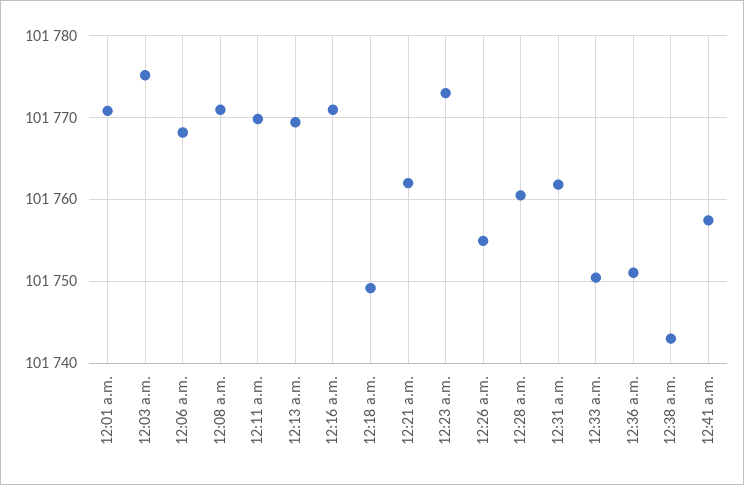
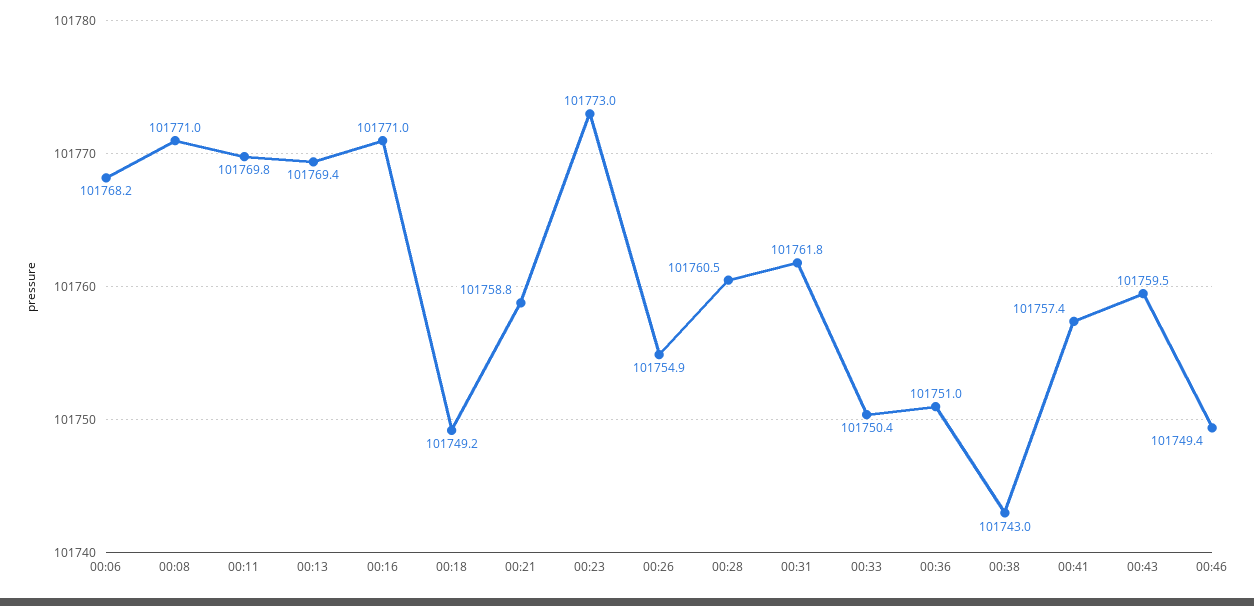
12:01 a.m.: 101771 -> none
12:03 a.m.: 101775 -> none
12:21 a.m.: 101762 -> 101758.8
00:43: none -> 101759.5
00:46: none -> 101749.4

